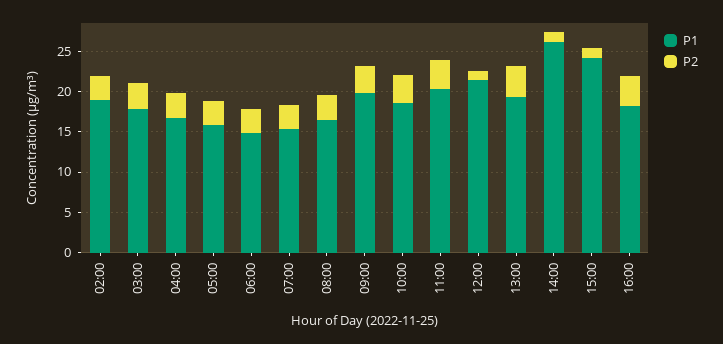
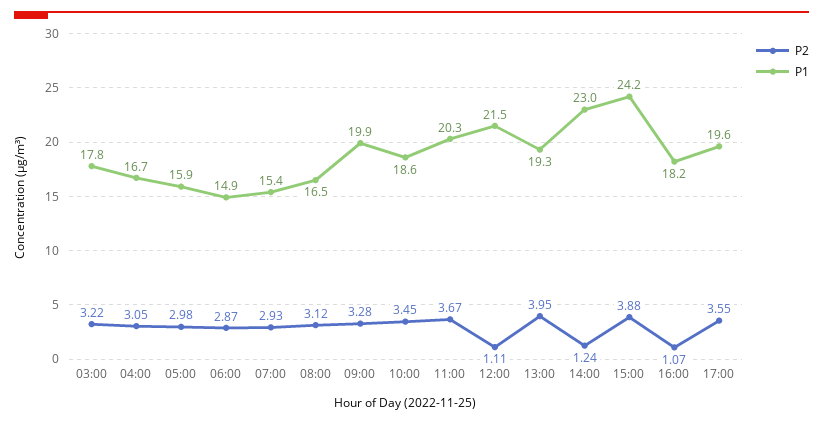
P1, 02:00: 19 -> none
P2, 02:00: 3 -> none
P1, 14:00: 26 -> 23
P2, 15:00: 1 -> 3.88
P2, 16:00: 4 -> 1.07
P2, 17:00: none -> 3.55
P1, 17:00: none -> 19.6

